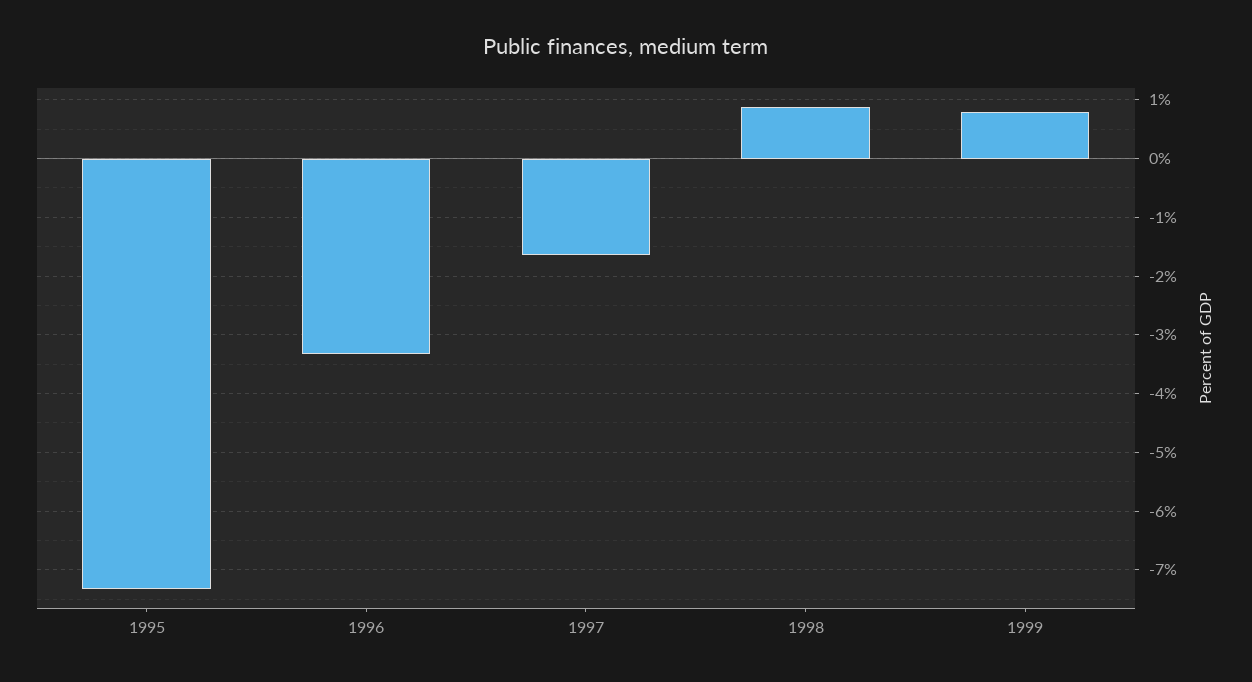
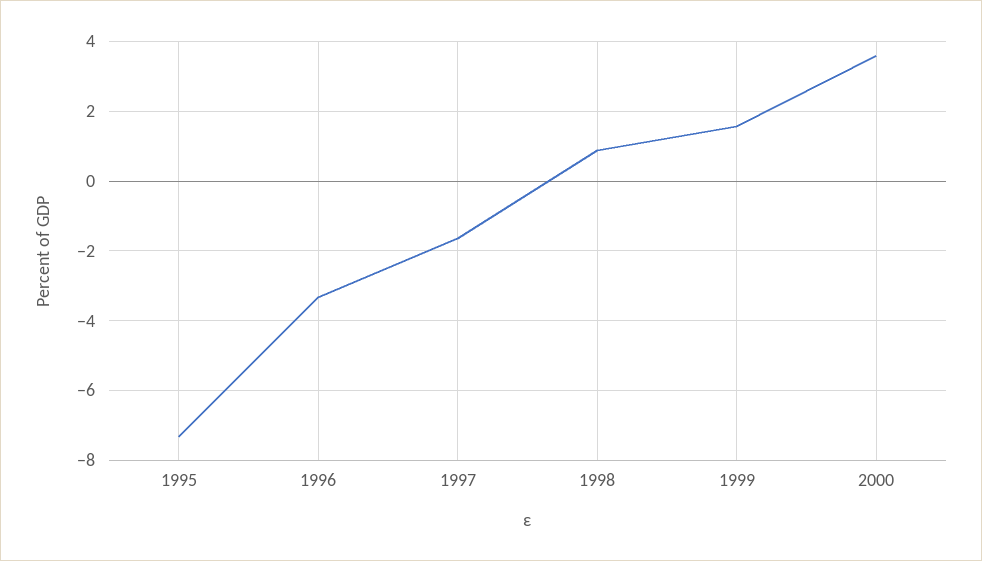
1999: 0.8 -> 1.6
2000: none -> 3.6

